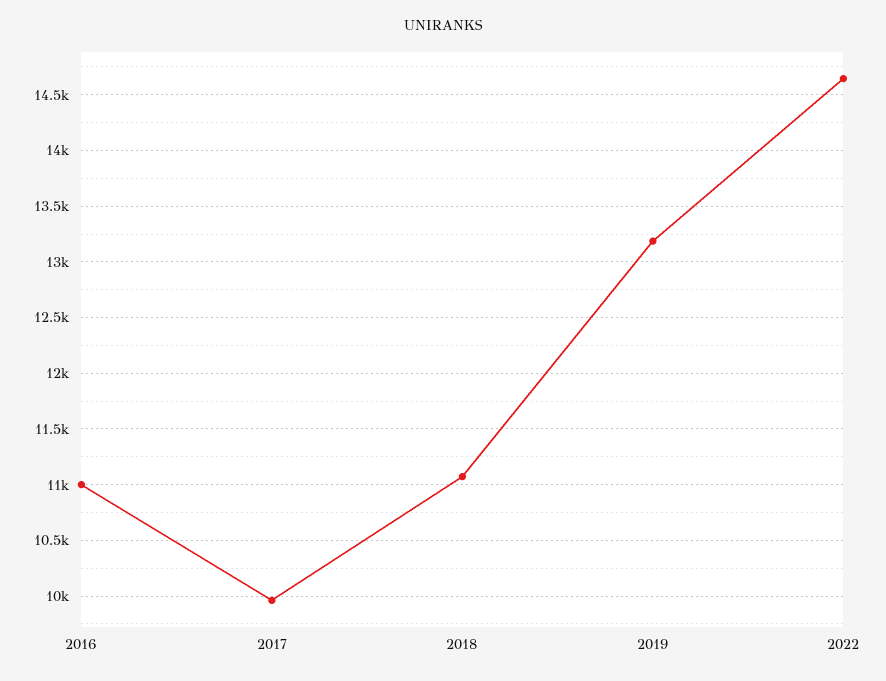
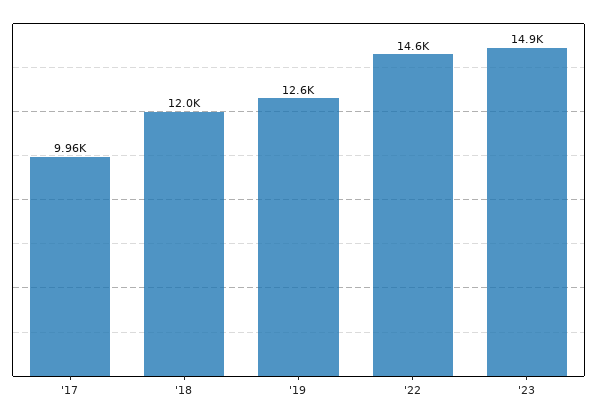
2016: 11000 -> none
2018: 11100 -> 12000
2019: 13200 -> 12600
'23: none -> 14900

